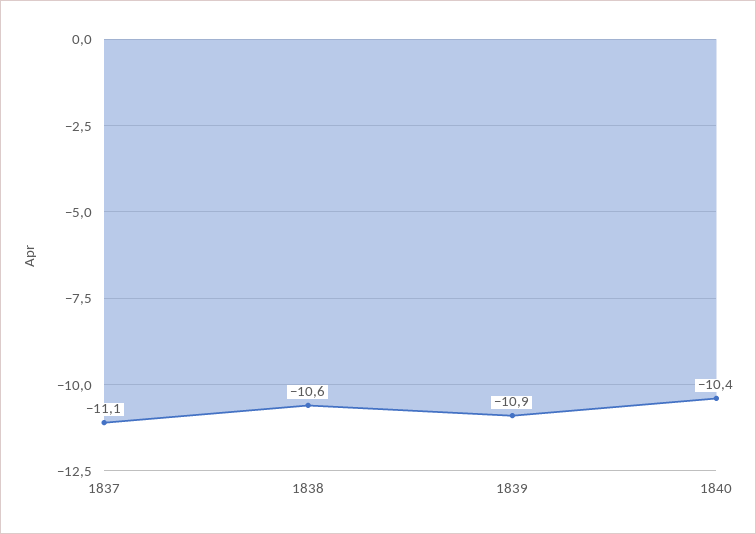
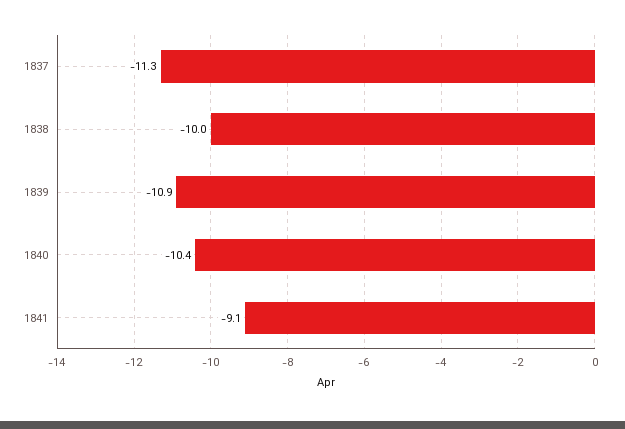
1837: -11.1 -> -11.3
1838: -10.6 -> -10
1841: none -> -9.1

